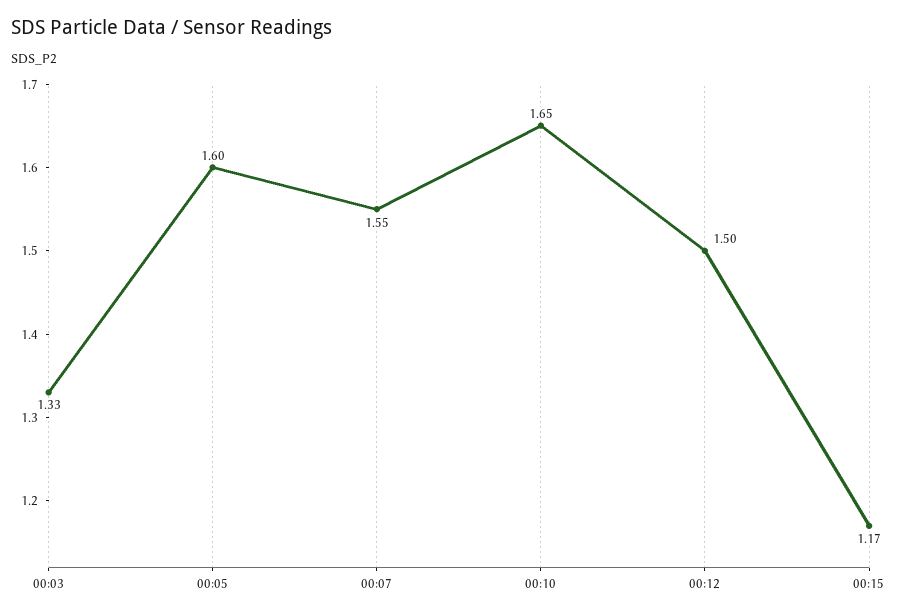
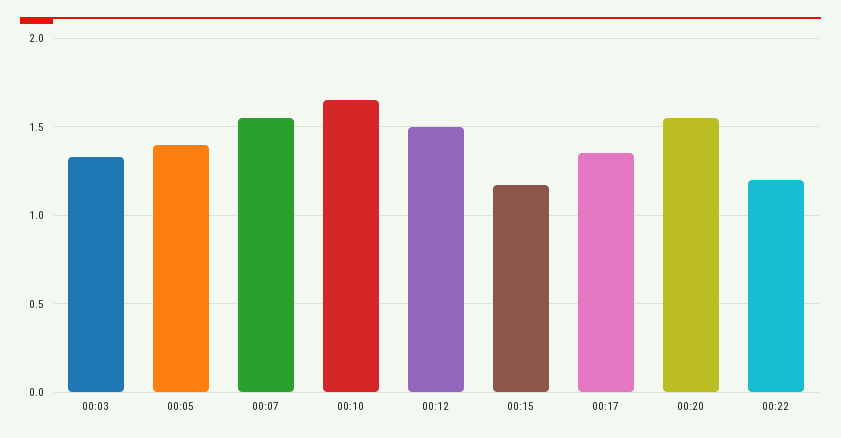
00:05: 1.6 -> 1.4
00:17: none -> 1.35
00:20: none -> 1.55
00:22: none -> 1.2

